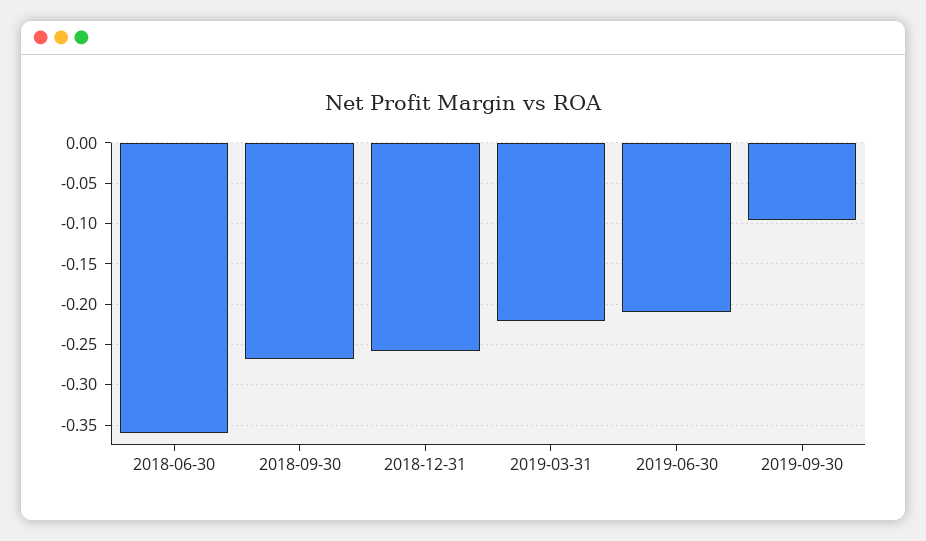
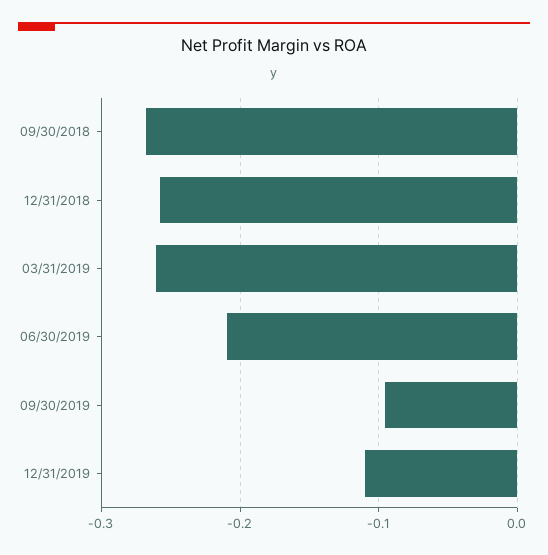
2018-06-30: -0.36 -> none
2019-03-31: -0.22 -> -0.26
12/31/2019: none -> -0.11

